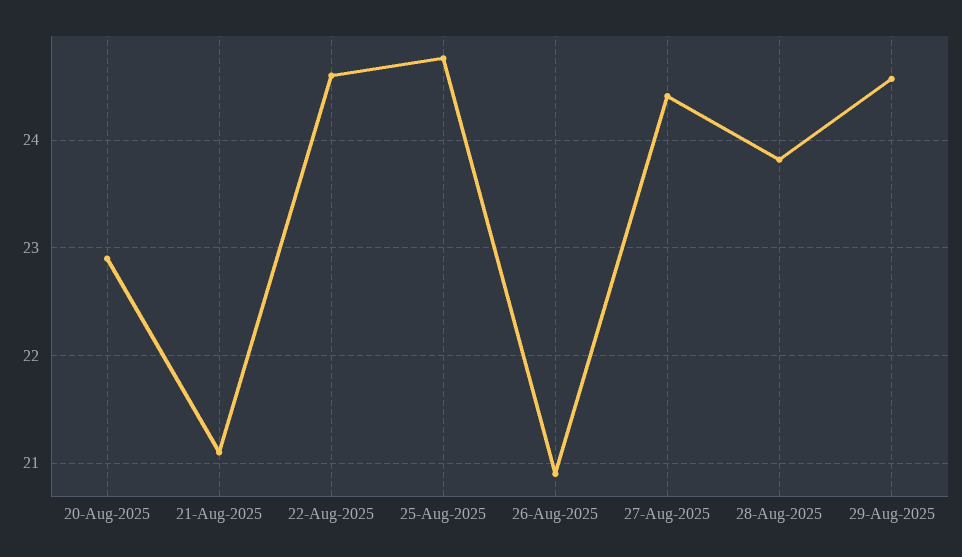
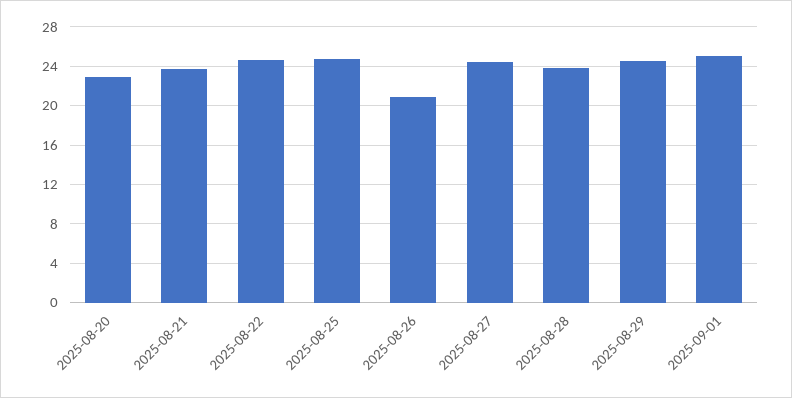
21-Aug-2025: 21.1 -> 24
2025-09-01: none -> 25

